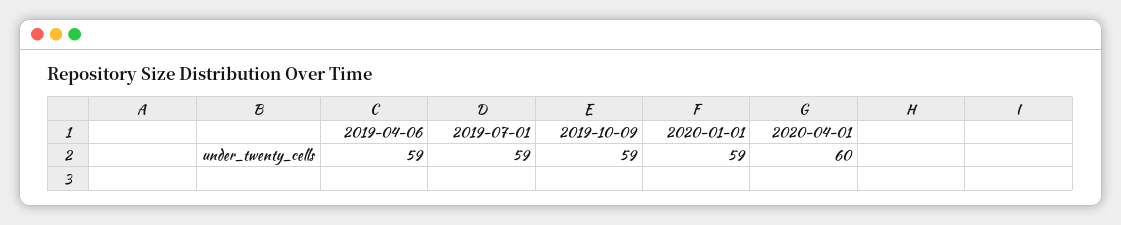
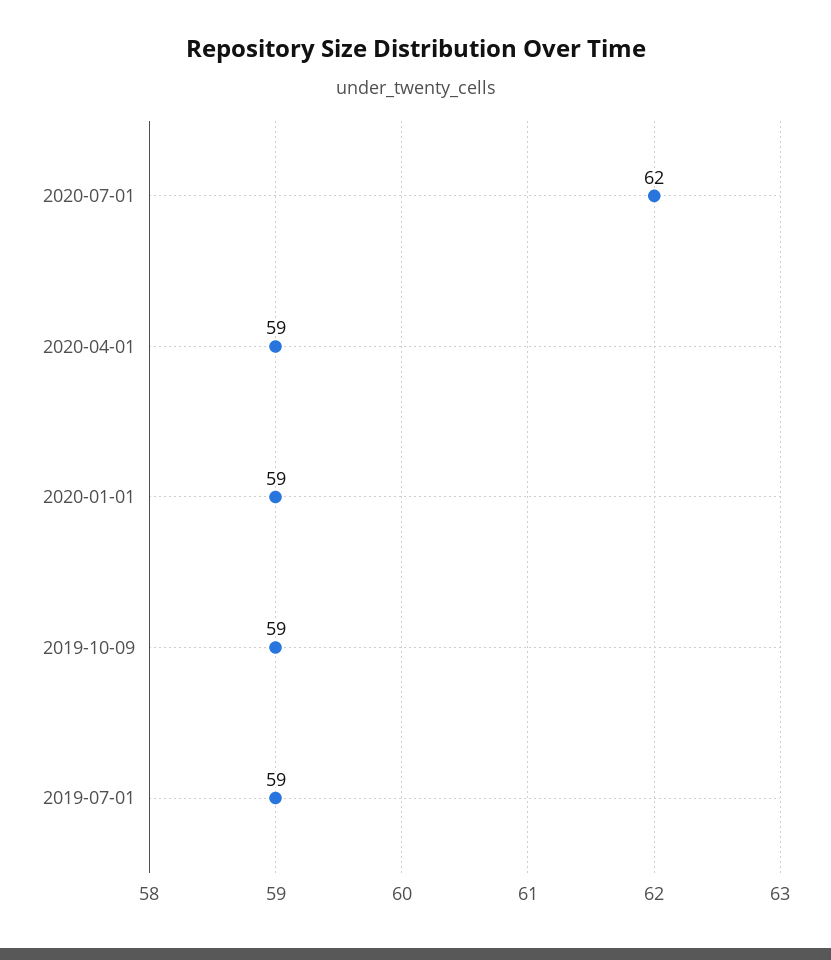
2019-04-06: 59 -> none
2020-04-01: 60 -> 59
2020-07-01: none -> 62

